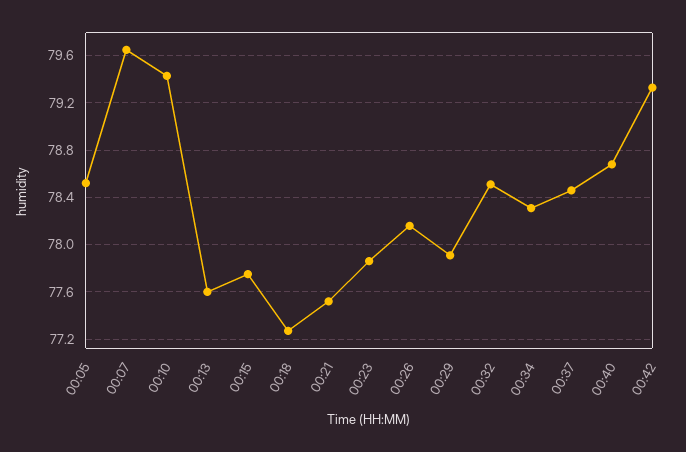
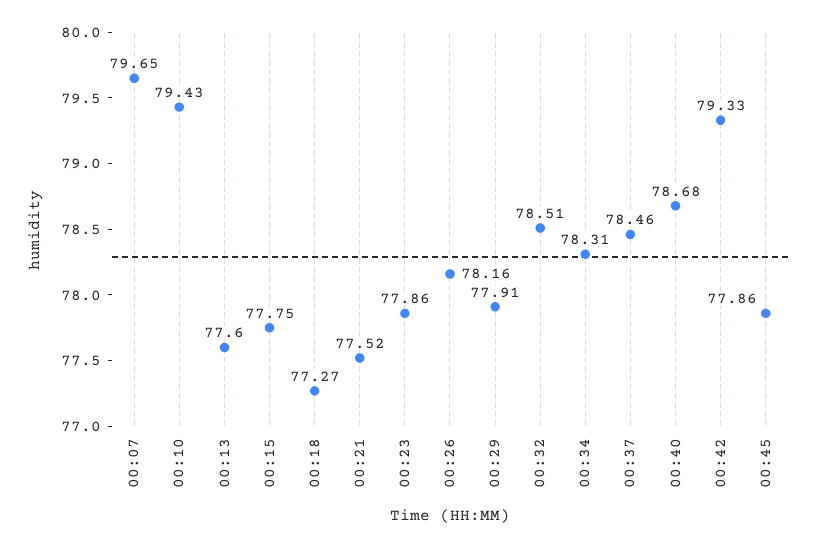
00:05: 78.5 -> none
00:45: none -> 77.86

